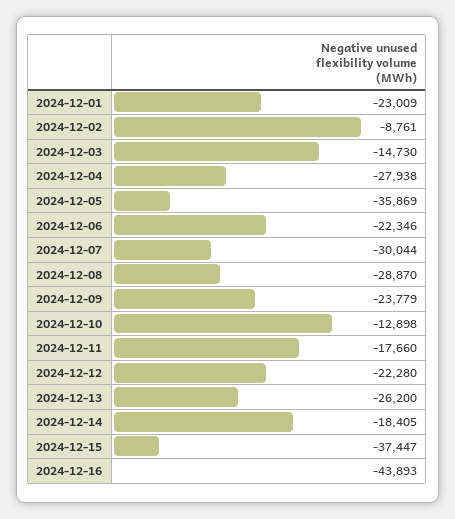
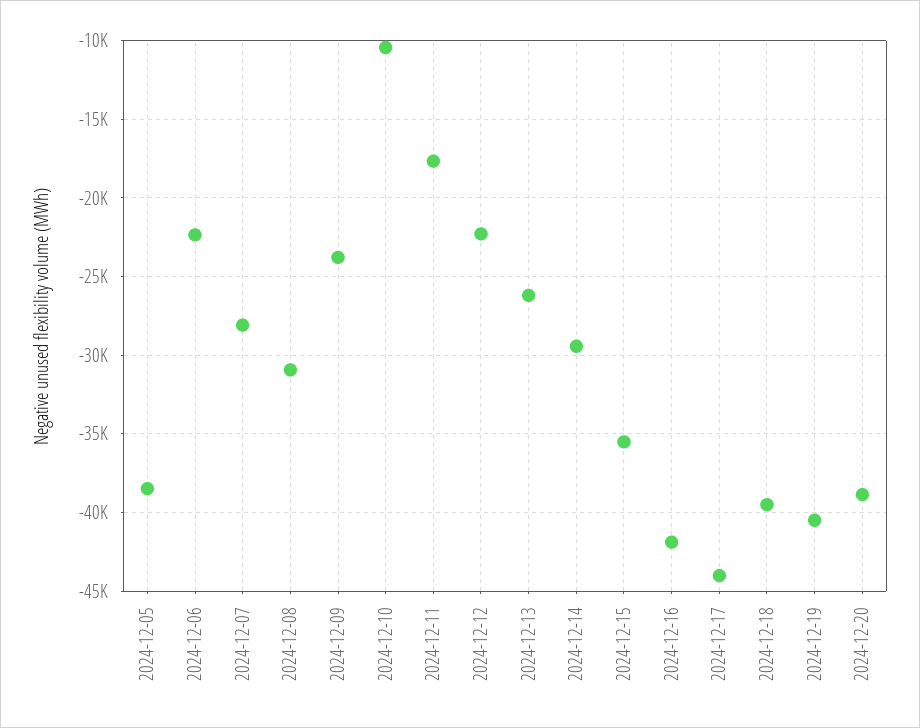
2024-12-01: -23009 -> none
2024-12-02: -8761 -> none
2024-12-03: -14730 -> none
2024-12-04: -27938 -> none
2024-12-05: -35869 -> -38500
2024-12-07: -30044 -> -28000
2024-12-08: -28870 -> -31000
2024-12-10: -12898 -> -10500
2024-12-14: -18405 -> -29500
2024-12-15: -37447 -> -35500
2024-12-16: -43893 -> -42000
2024-12-17: none -> -44000
2024-12-18: none -> -39500
2024-12-19: none -> -40500
2024-12-20: none -> -39000

